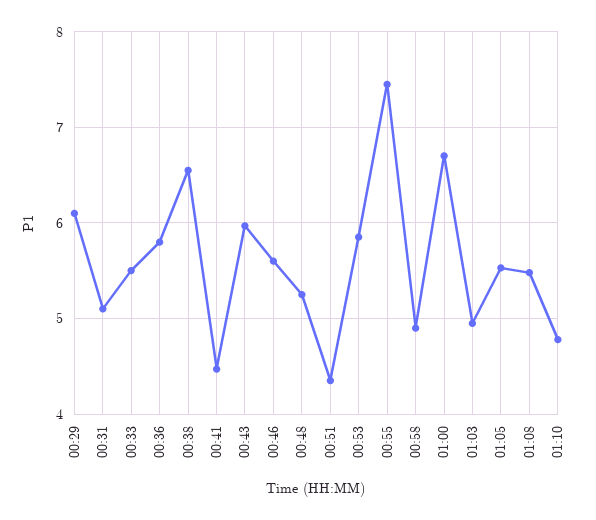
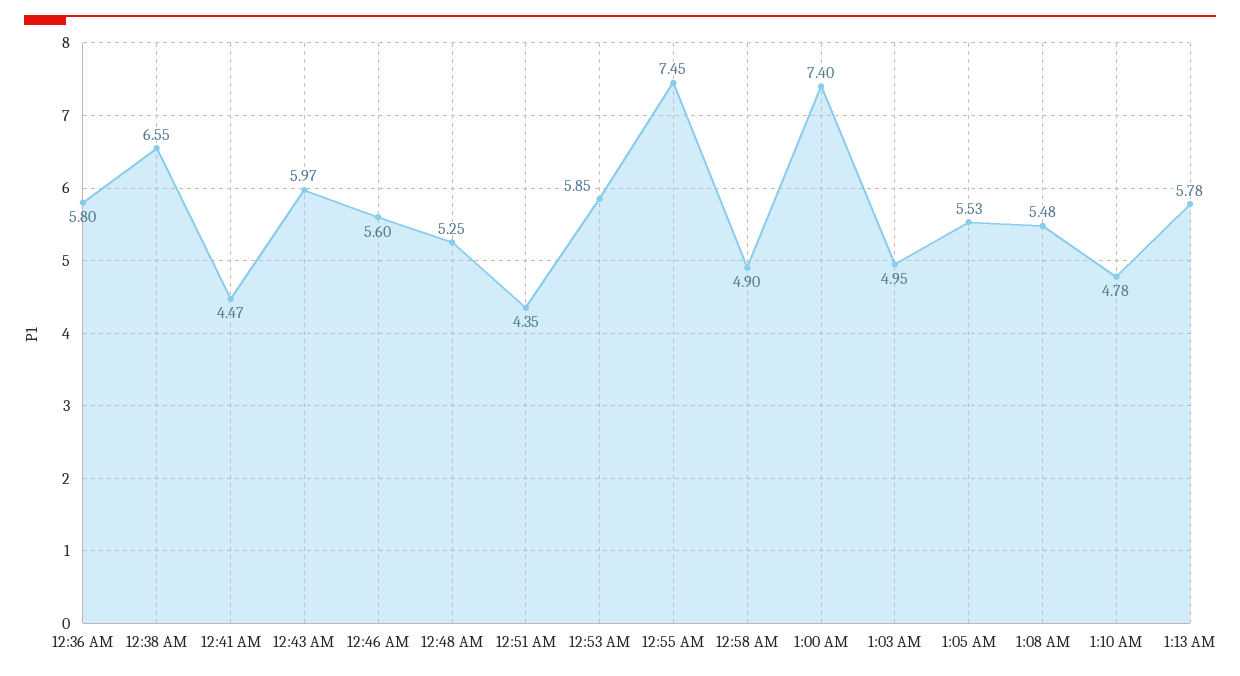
00:29: 6.1 -> none
00:31: 5.1 -> none
00:33: 5.5 -> none
01:00: 6.7 -> 7.4
1:13 AM: none -> 5.78

